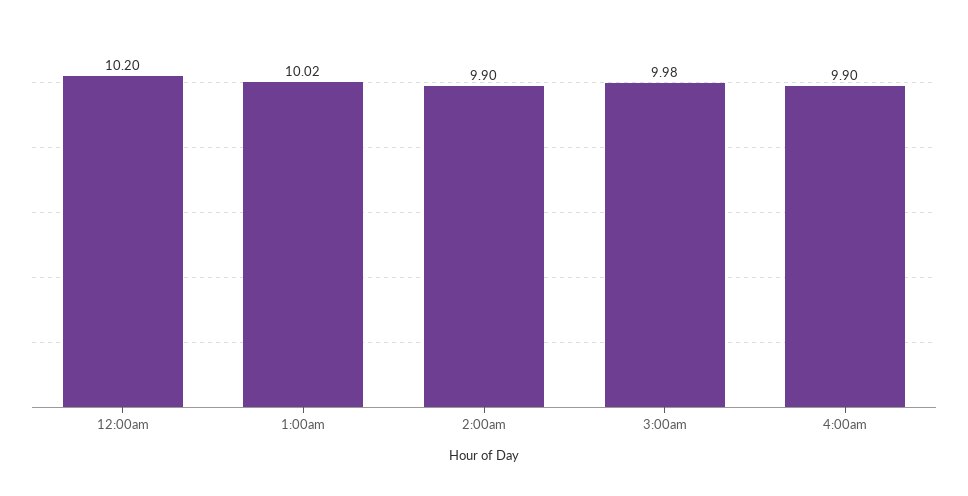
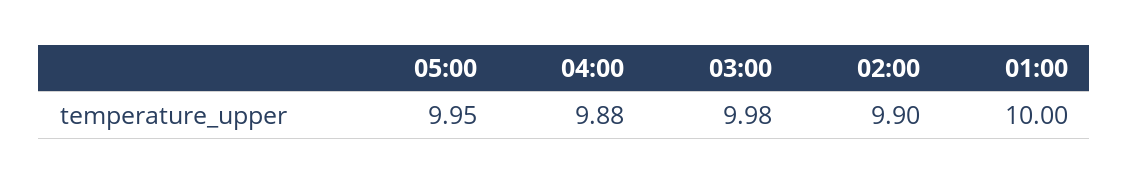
12:00am: 10.2 -> none
1:00am: 10.02 -> 10
4:00am: 9.9 -> 9.88
05:00: none -> 9.95

